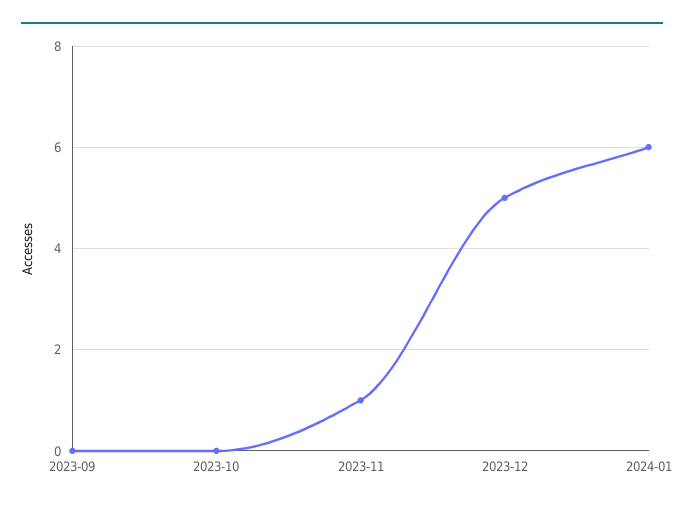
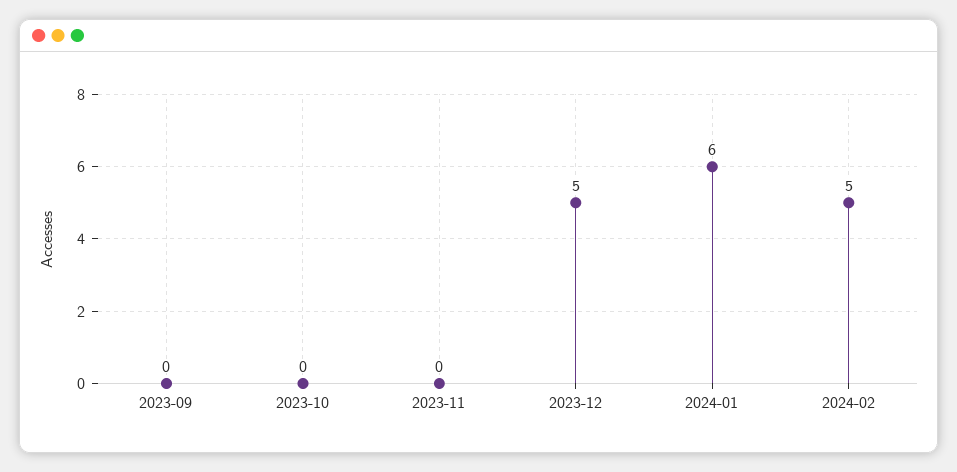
2023-11: 1 -> 0
2024-02: none -> 5

